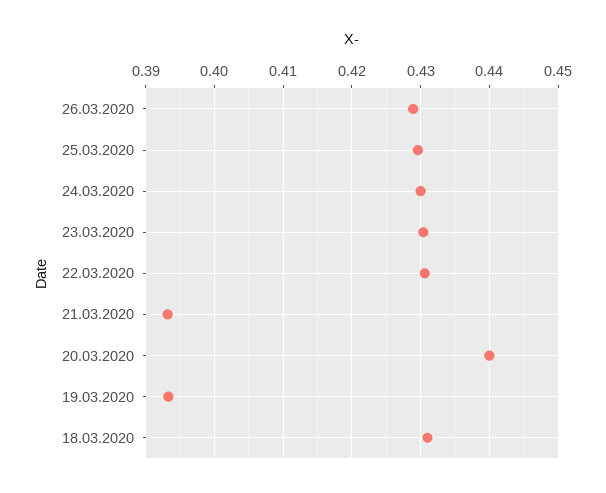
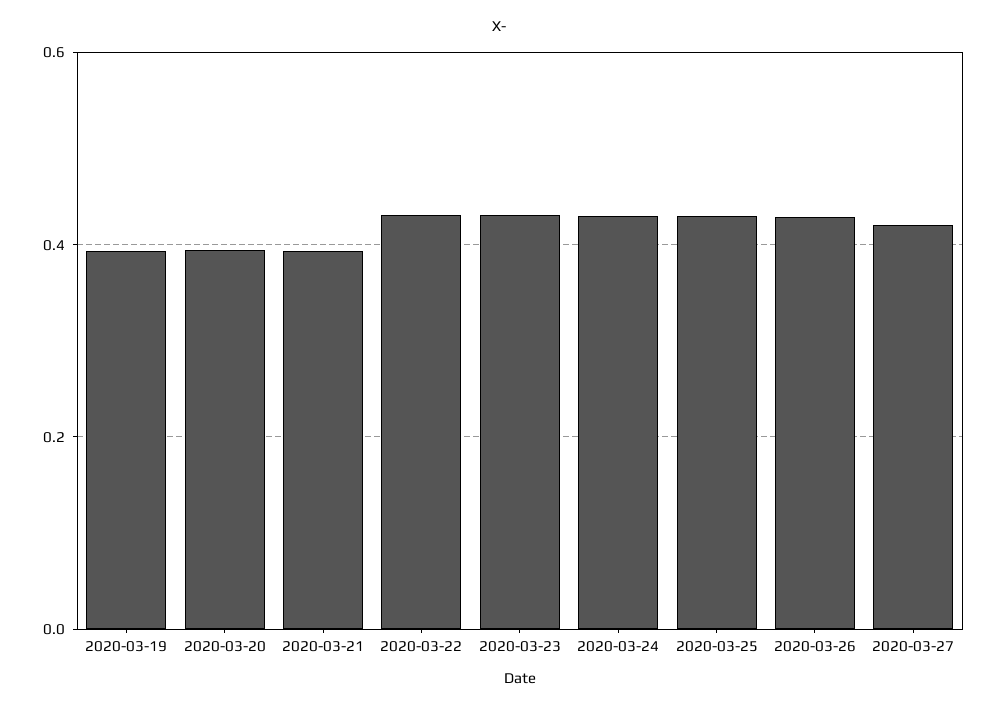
20.03.2020: 0.44 -> 0.4
18.03.2020: 0.431 -> none
2020-03-27: none -> 0.42

